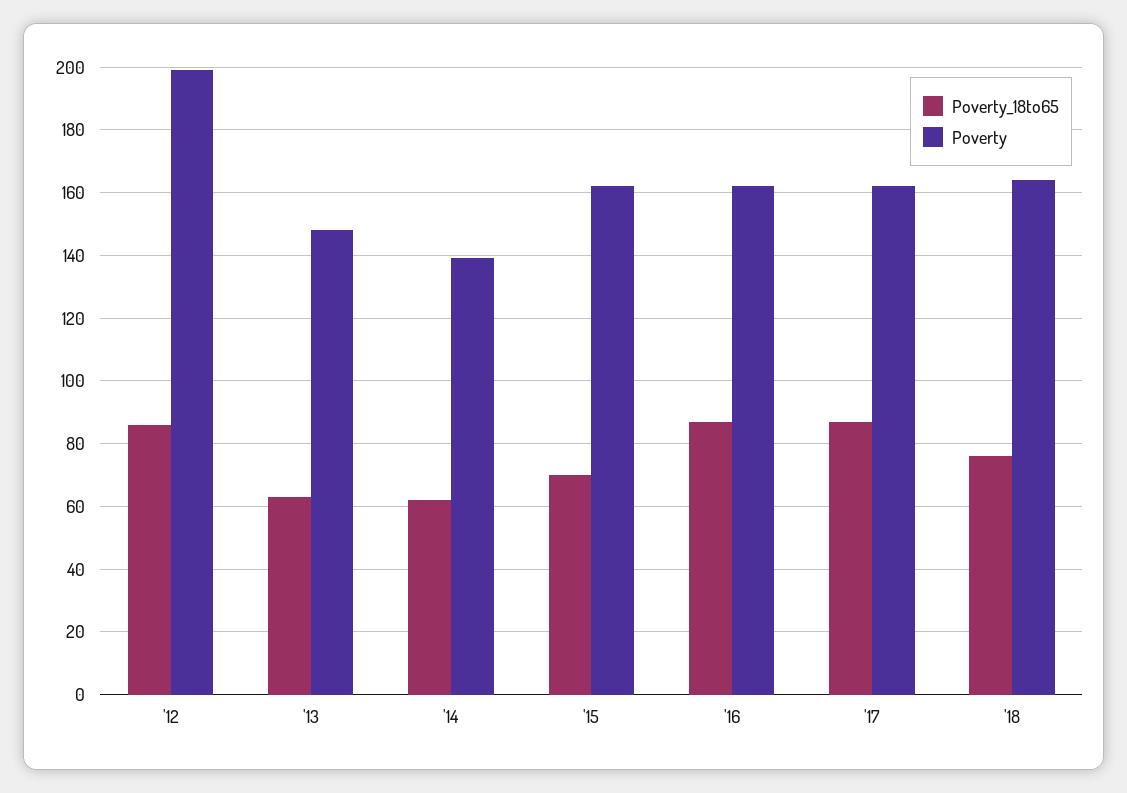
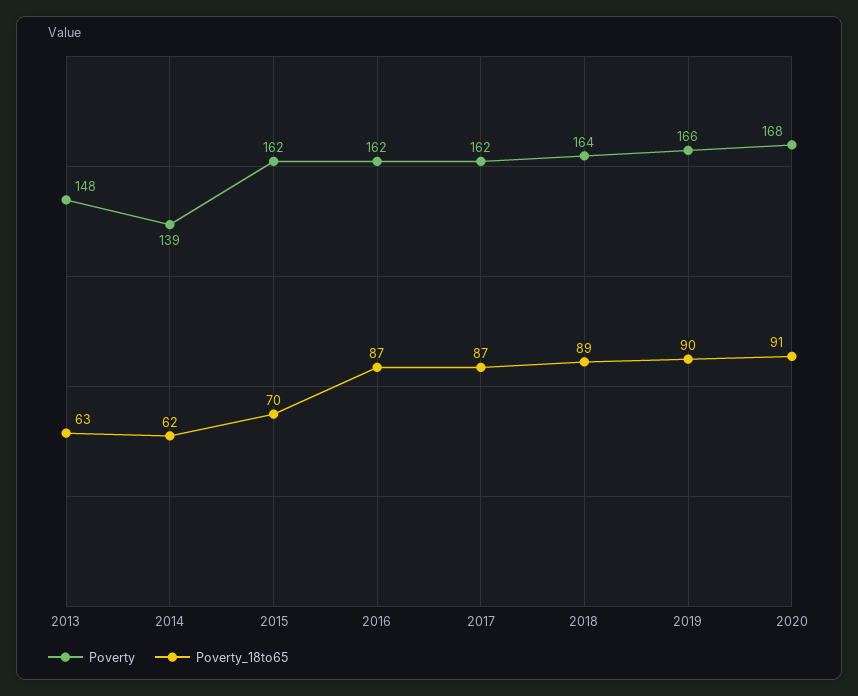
Poverty_18to65, '12: 85 -> none
Poverty, '12: 200 -> none
Poverty_18to65, '18: 75 -> 89
Poverty, 2019: none -> 166
Poverty_18to65, 2019: none -> 90
Poverty, 2020: none -> 168
Poverty_18to65, 2020: none -> 91

